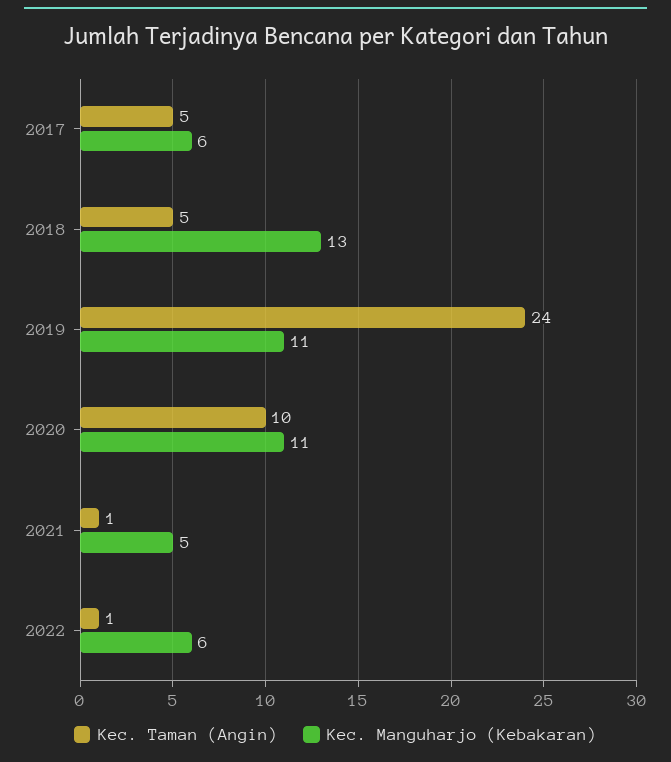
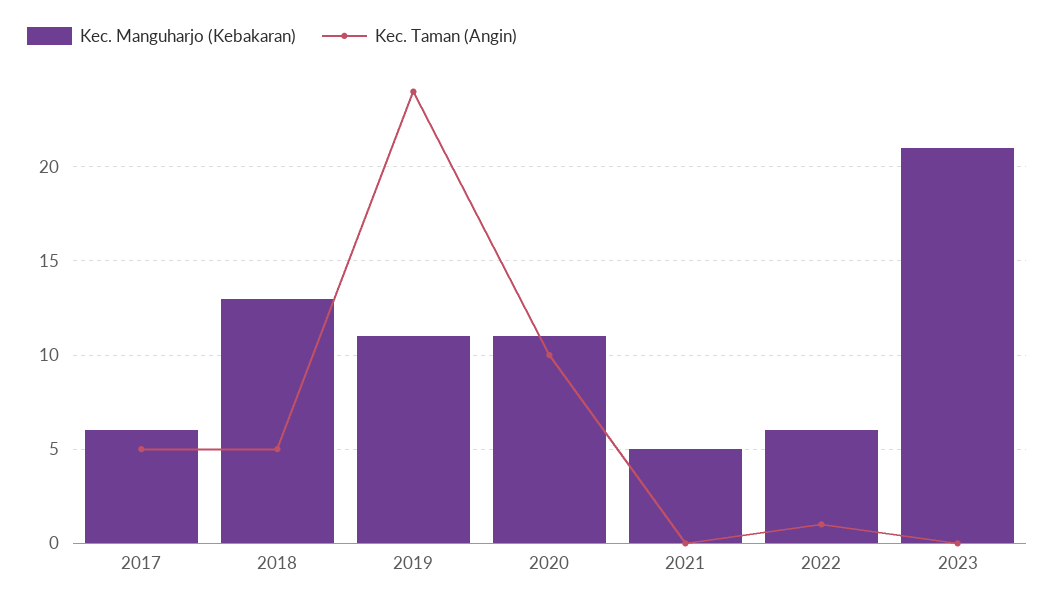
Kec. Taman (Angin), 2021: 1 -> 0
Kec. Manguharjo (Kebakaran), 2023: none -> 21
Kec. Taman (Angin), 2023: none -> 0

